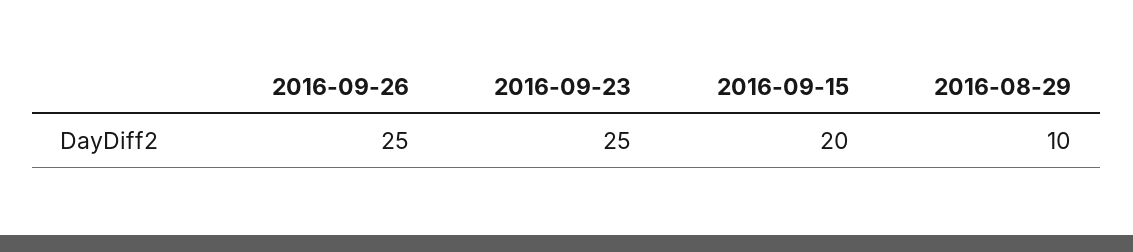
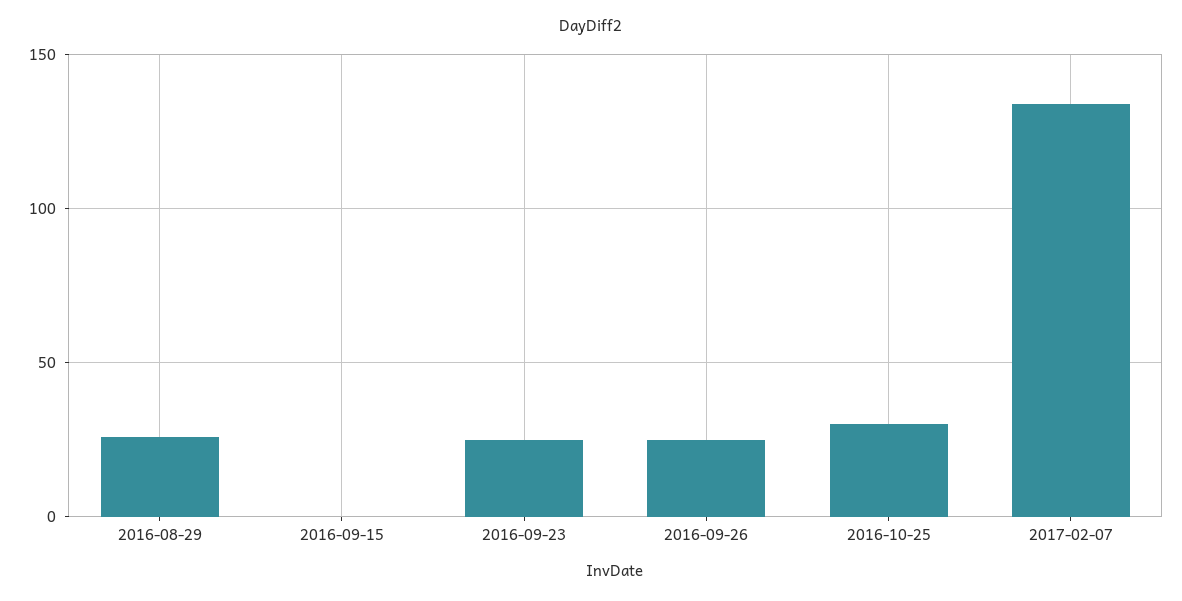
2016-09-15: 20 -> 0
2016-08-29: 10 -> 25
2016-10-25: none -> 30
2017-02-07: none -> 135

